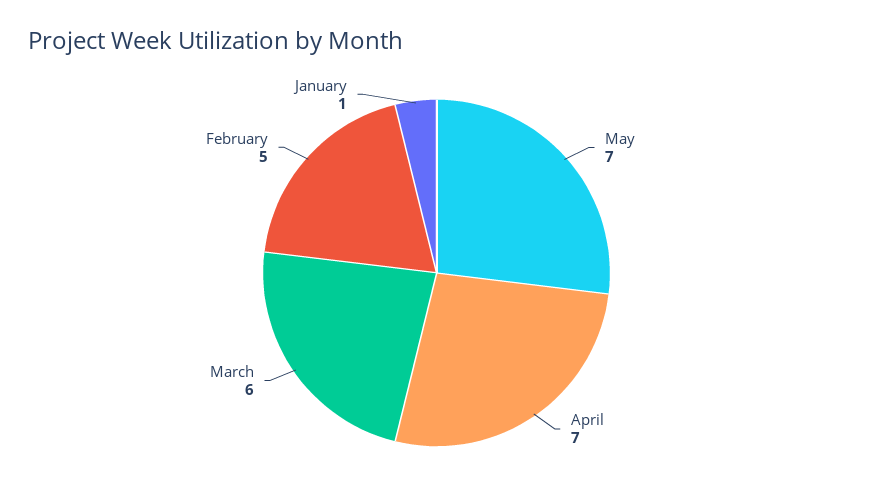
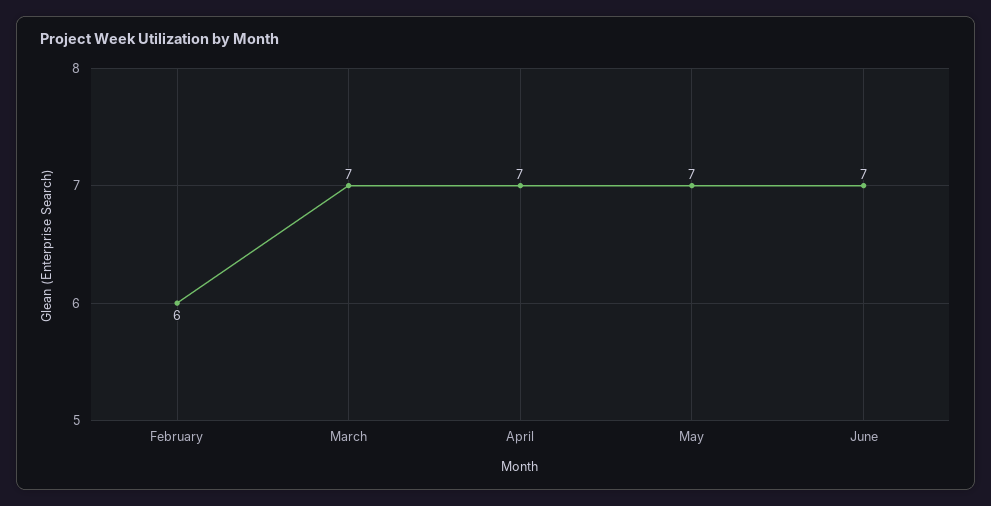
March: 6 -> 7
February: 5 -> 6
January: 1 -> none
June: none -> 7

